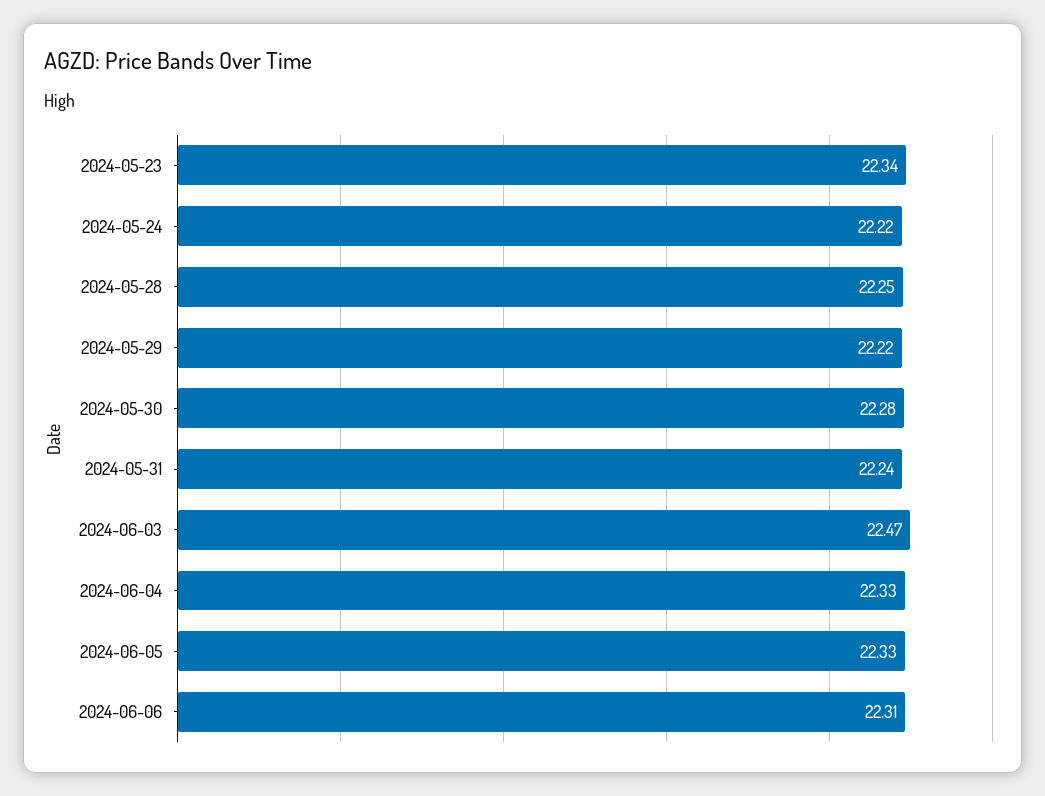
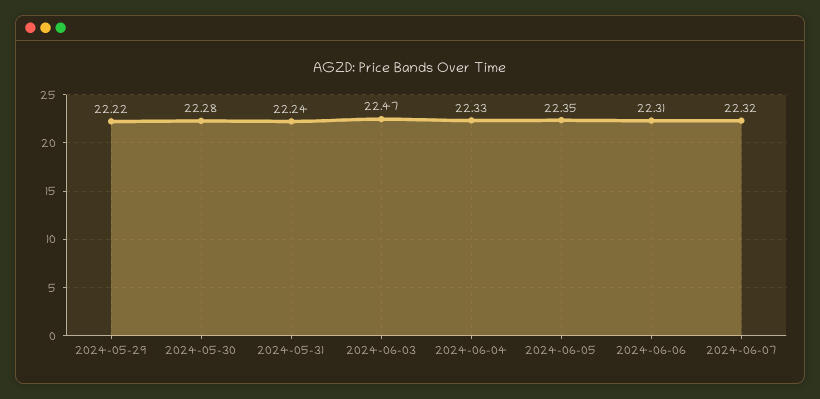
2024-05-23: 22.34 -> none
2024-05-24: 22.22 -> none
2024-05-28: 22.25 -> none
2024-06-05: 22.33 -> 22.35
2024-06-07: none -> 22.32

